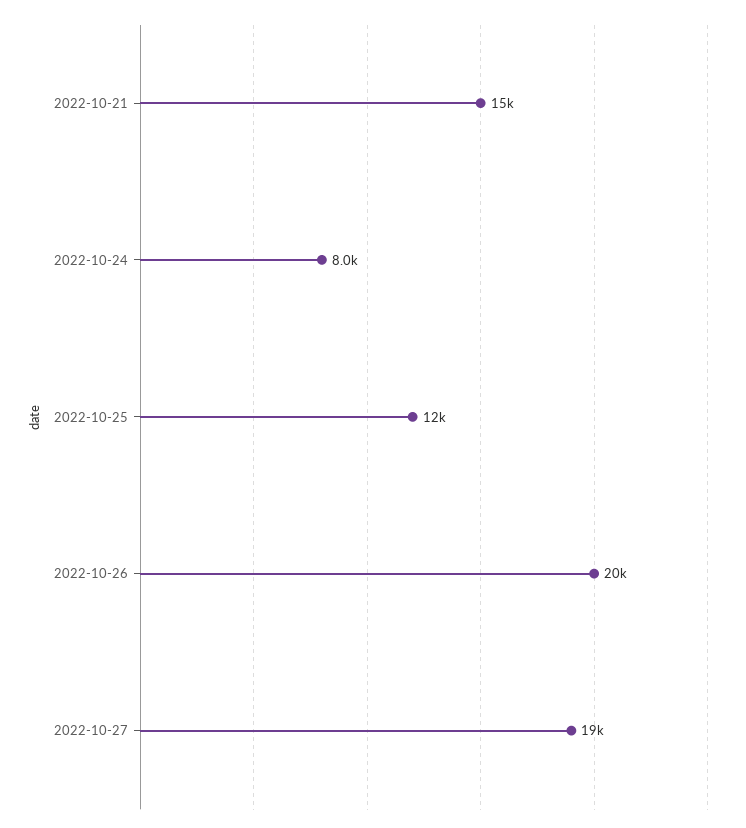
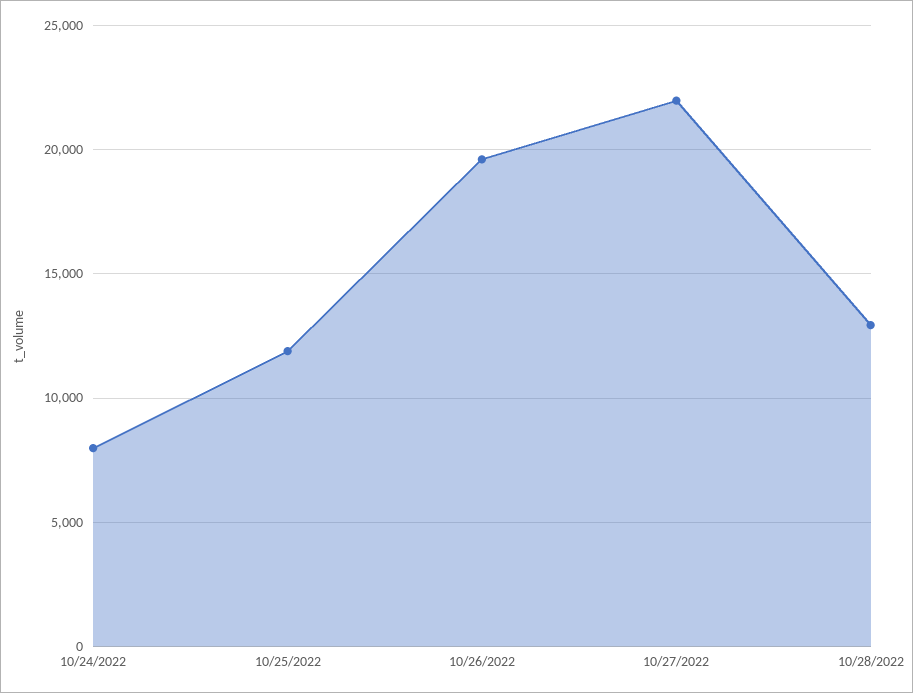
2022-10-21: 15000 -> none
2022-10-27: 19000 -> 22000
10/28/2022: none -> 13000

